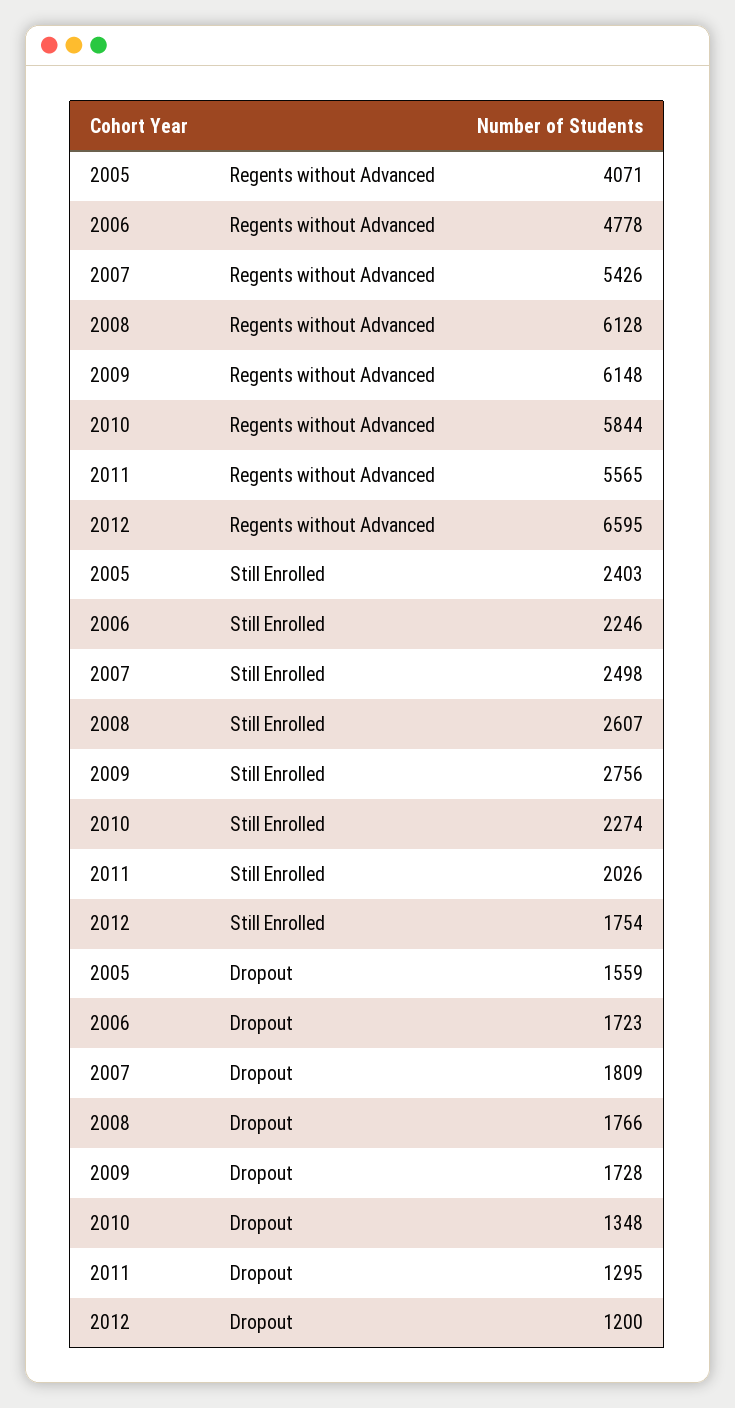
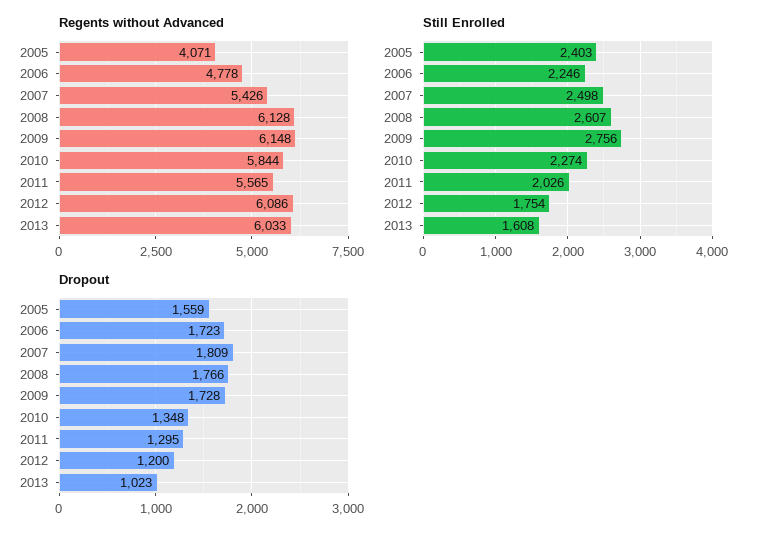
Regents without Advanced, 2012: 6595 -> 6086
Regents without Advanced, 2013: none -> 6033
Still Enrolled, 2013: none -> 1608
Dropout, 2013: none -> 1023

